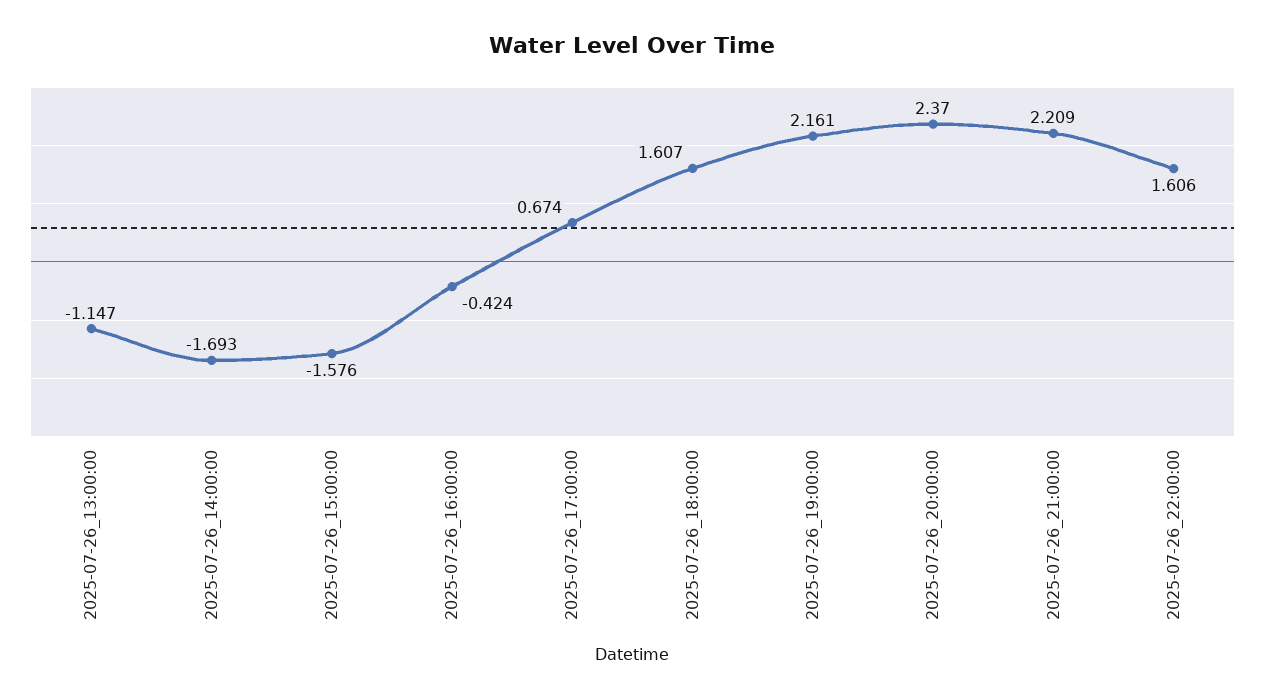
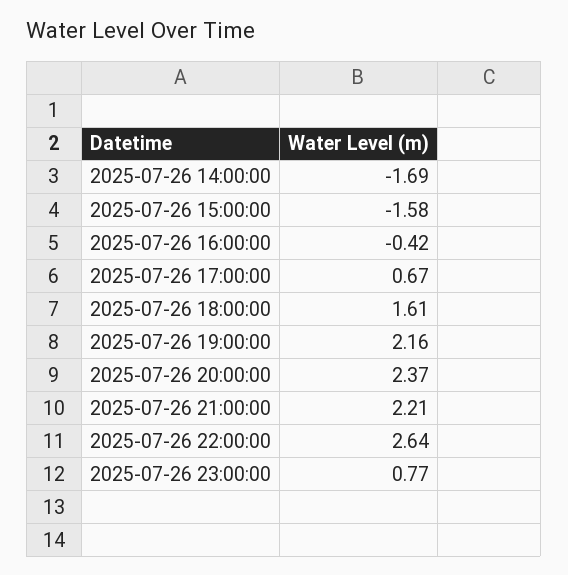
2025-07-26_13:00:00: -1.147 -> none
2025-07-26_22:00:00: 1.606 -> 2.64
2025-07-26 23:00:00: none -> 0.77

